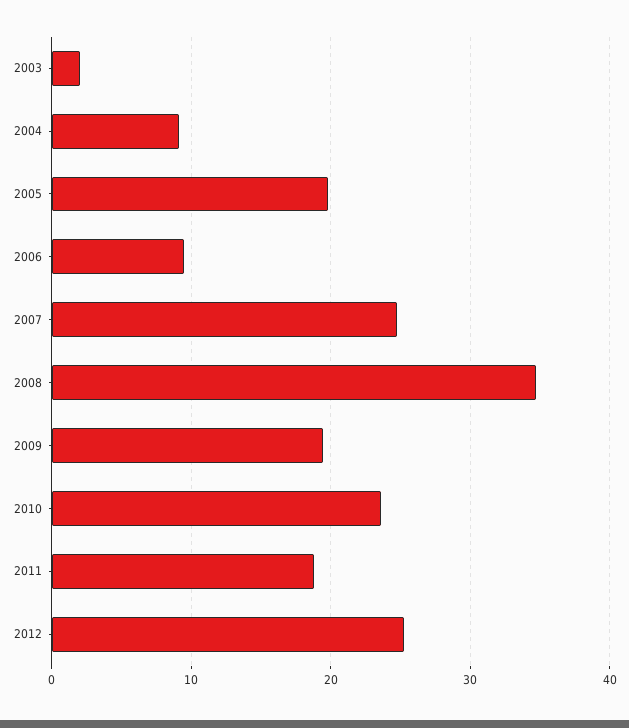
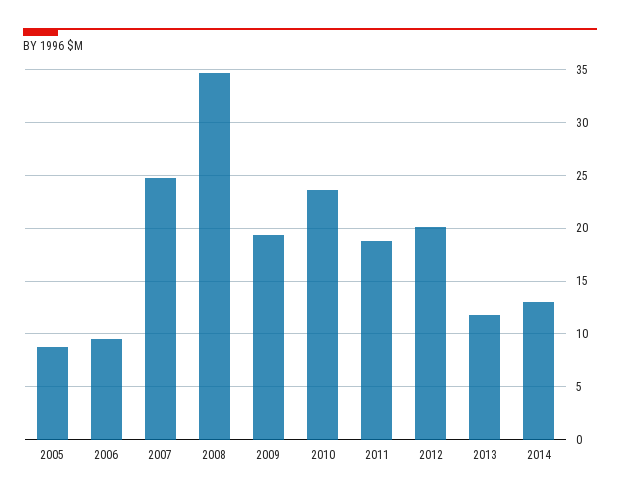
2003: 2 -> none
2004: 9 -> none
2005: 20 -> 9
2012: 25 -> 20
2013: none -> 12
2014: none -> 13

